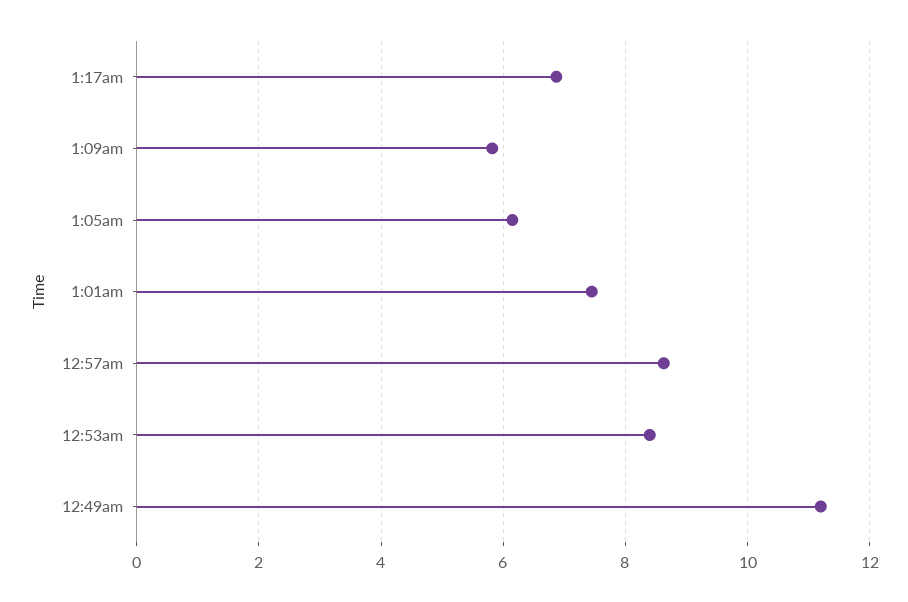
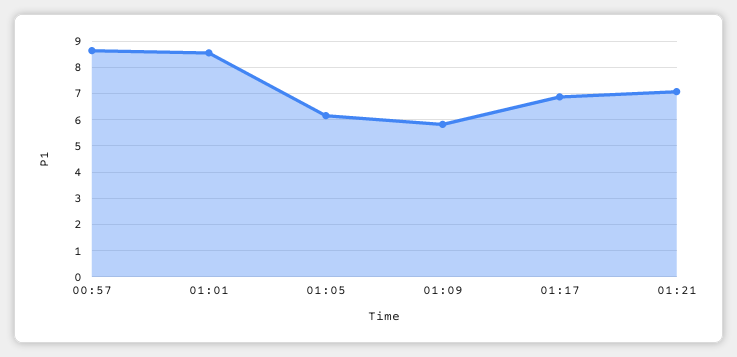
1:01am: 7.4 -> 8.5
12:53am: 8.4 -> none
12:49am: 11.2 -> none
01:21: none -> 7

